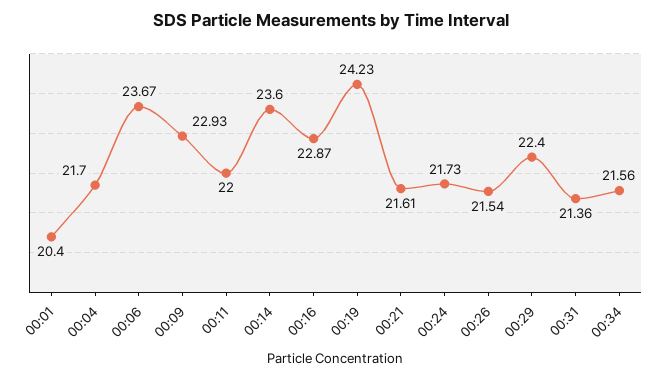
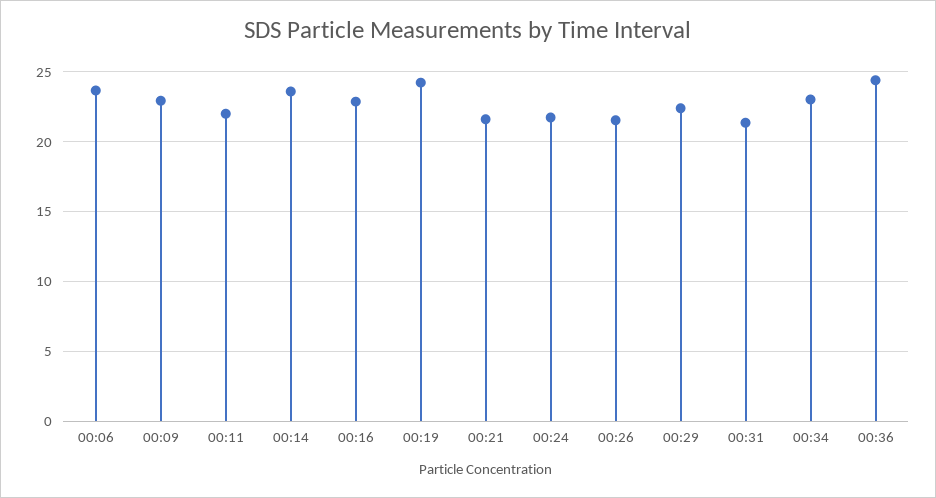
00:01: 20.4 -> none
00:04: 21.7 -> none
00:34: 21.56 -> 23
00:36: none -> 24.5

